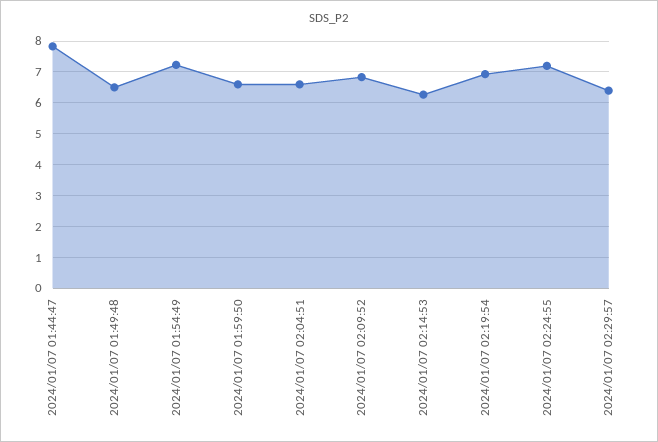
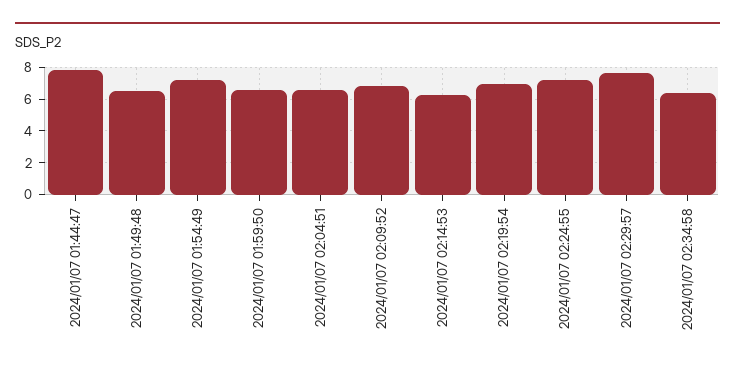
2024/01/07 02:29:57: 6.4 -> 7.5
2024/01/07 02:34:58: none -> 6.5

